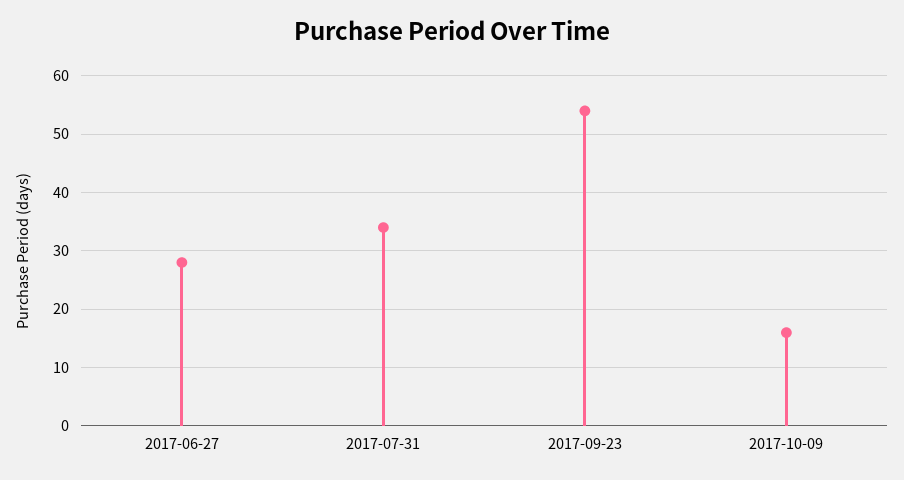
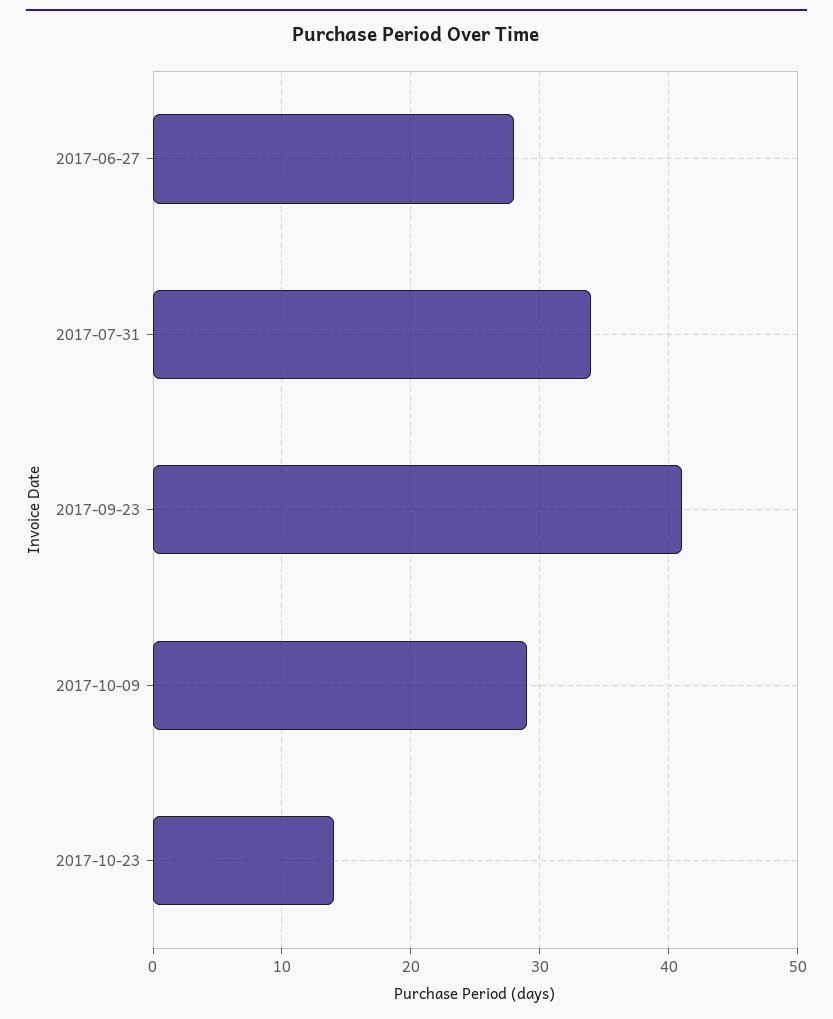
2017-09-23: 55 -> 41
2017-10-09: 15 -> 29
2017-10-23: none -> 14

